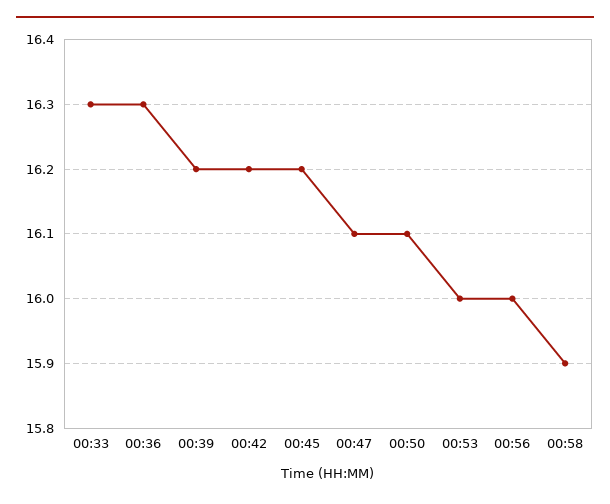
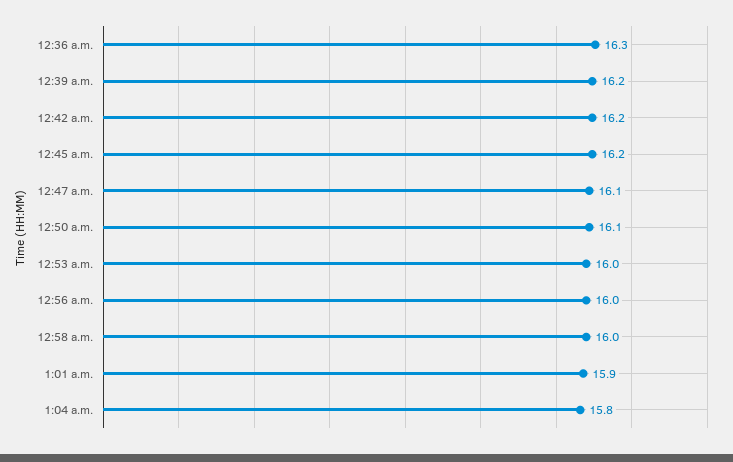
00:33: 16.3 -> none
00:58: 15.9 -> 16
1:01 a.m.: none -> 15.9
1:04 a.m.: none -> 15.8

